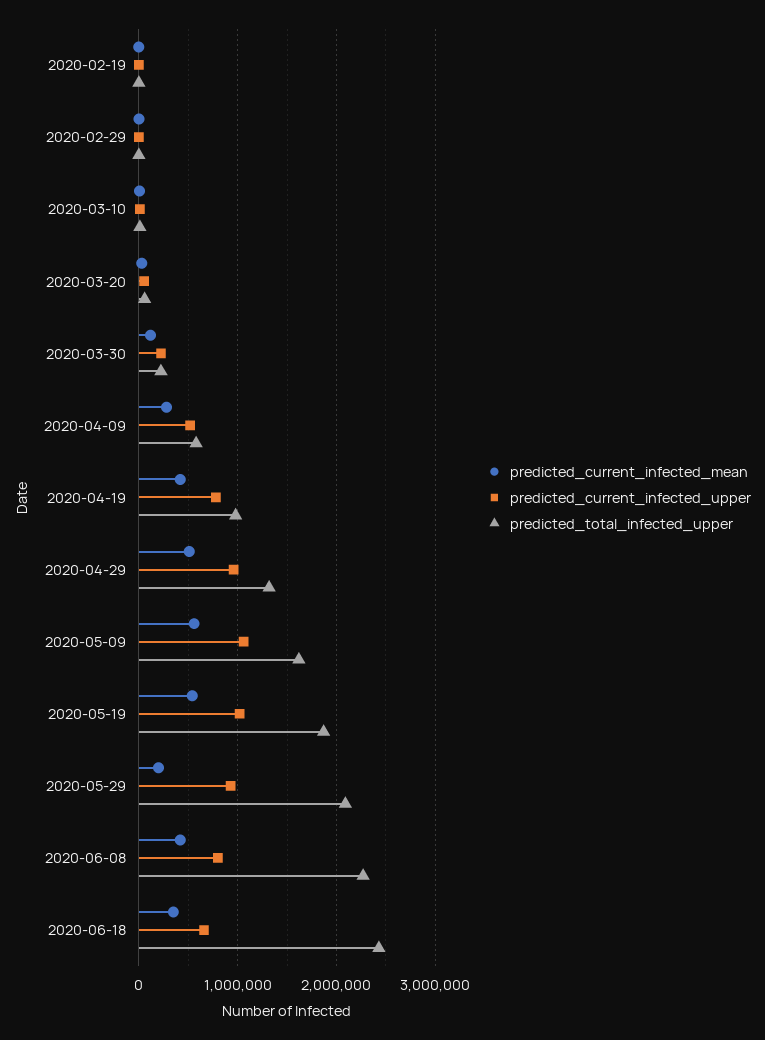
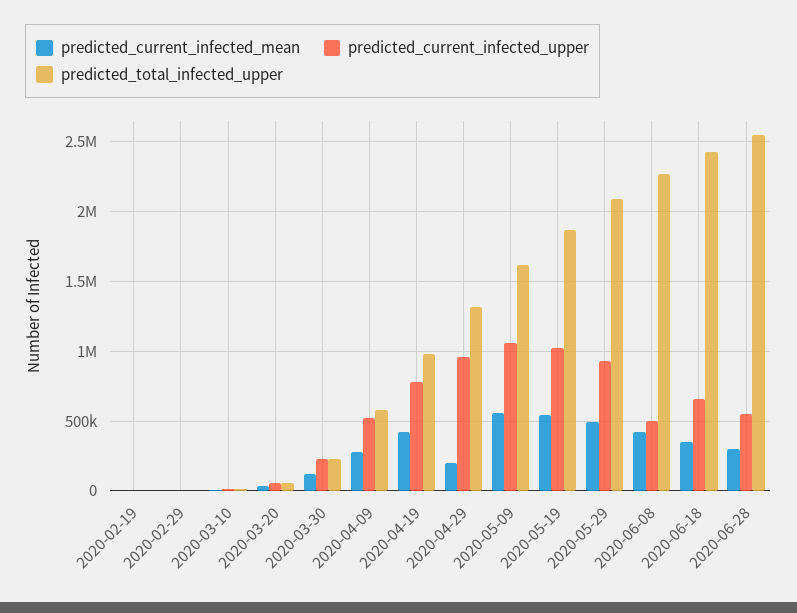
predicted_current_infected_mean, 2020-04-29: 500000 -> 200000
predicted_current_infected_mean, 2020-05-29: 200000 -> 500000
predicted_current_infected_upper, 2020-06-08: 800000 -> 500000
predicted_current_infected_mean, 2020-06-28: none -> 300000
predicted_current_infected_upper, 2020-06-28: none -> 550000
predicted_total_infected_upper, 2020-06-28: none -> 2550000

